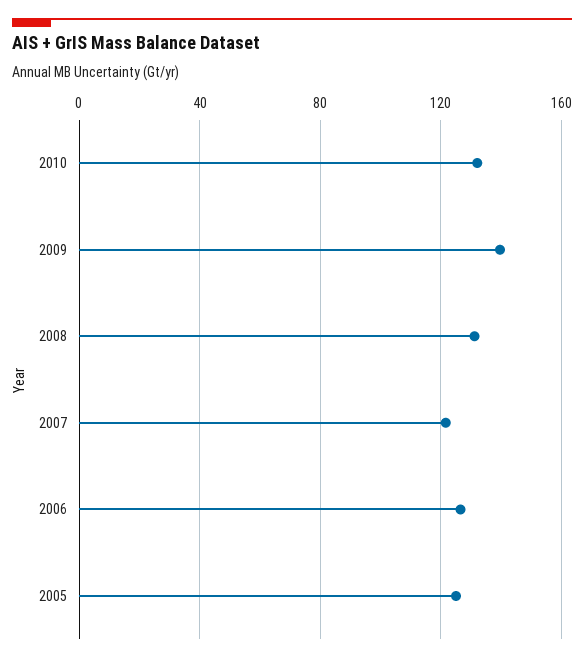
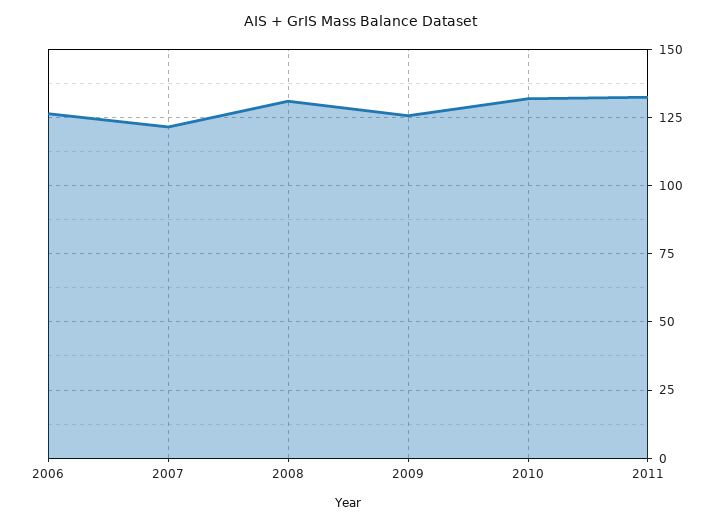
2009: 140 -> 125
2005: 125 -> none
2011: none -> 132.5

